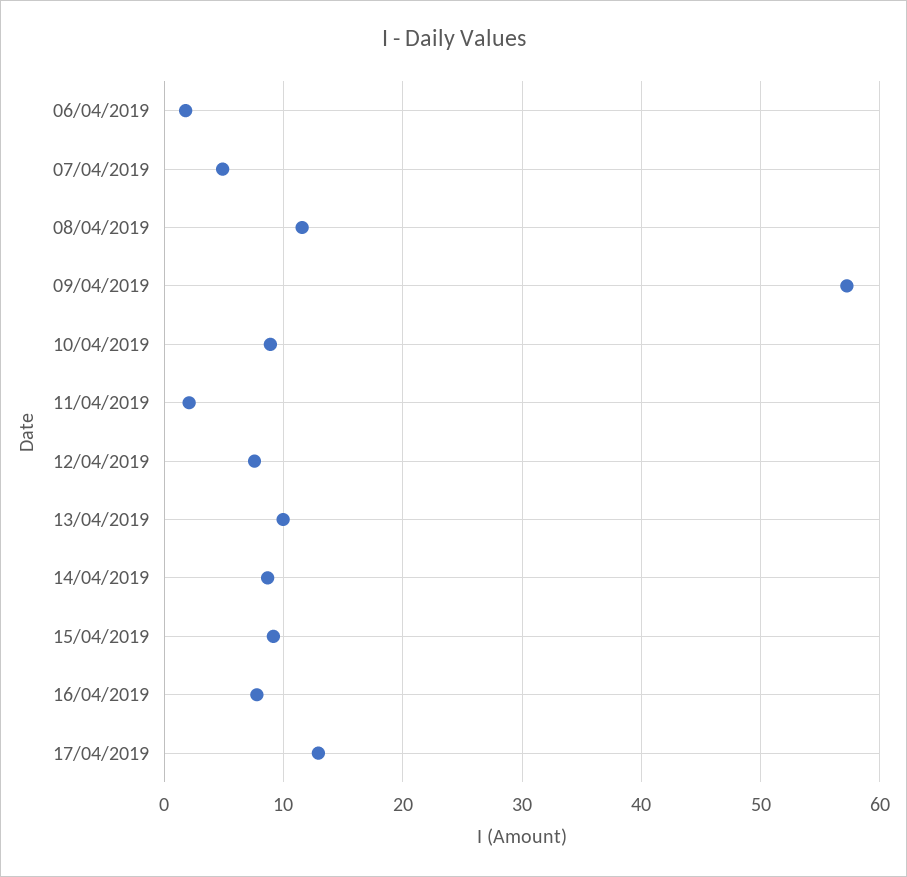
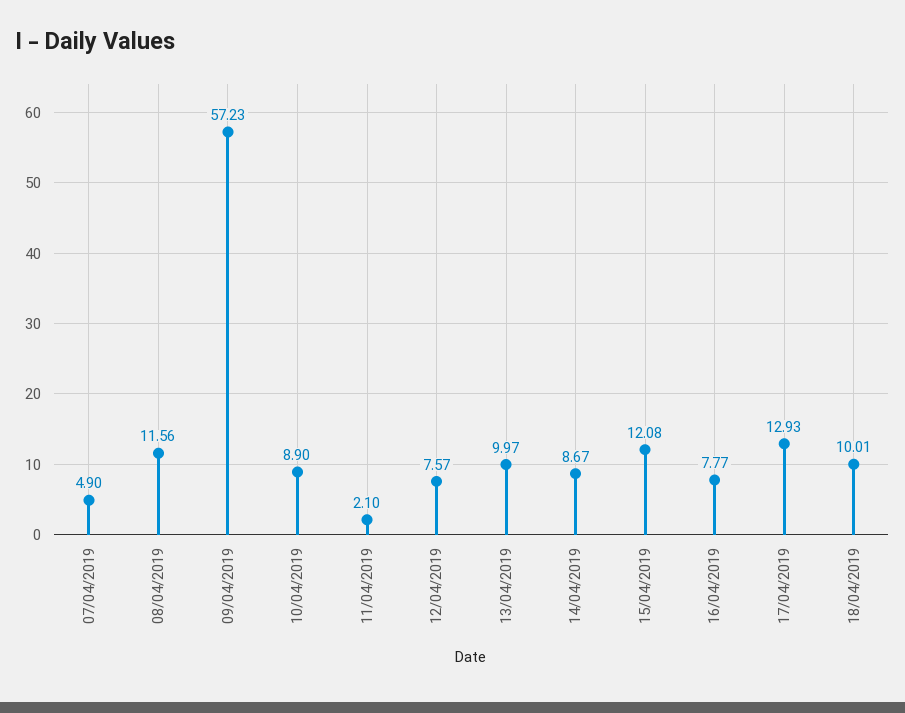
06/04/2019: 2 -> none
15/04/2019: 9 -> 12.08
18/04/2019: none -> 10.01

